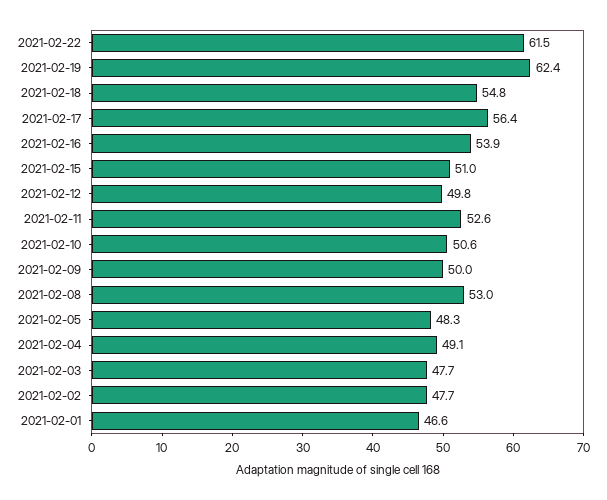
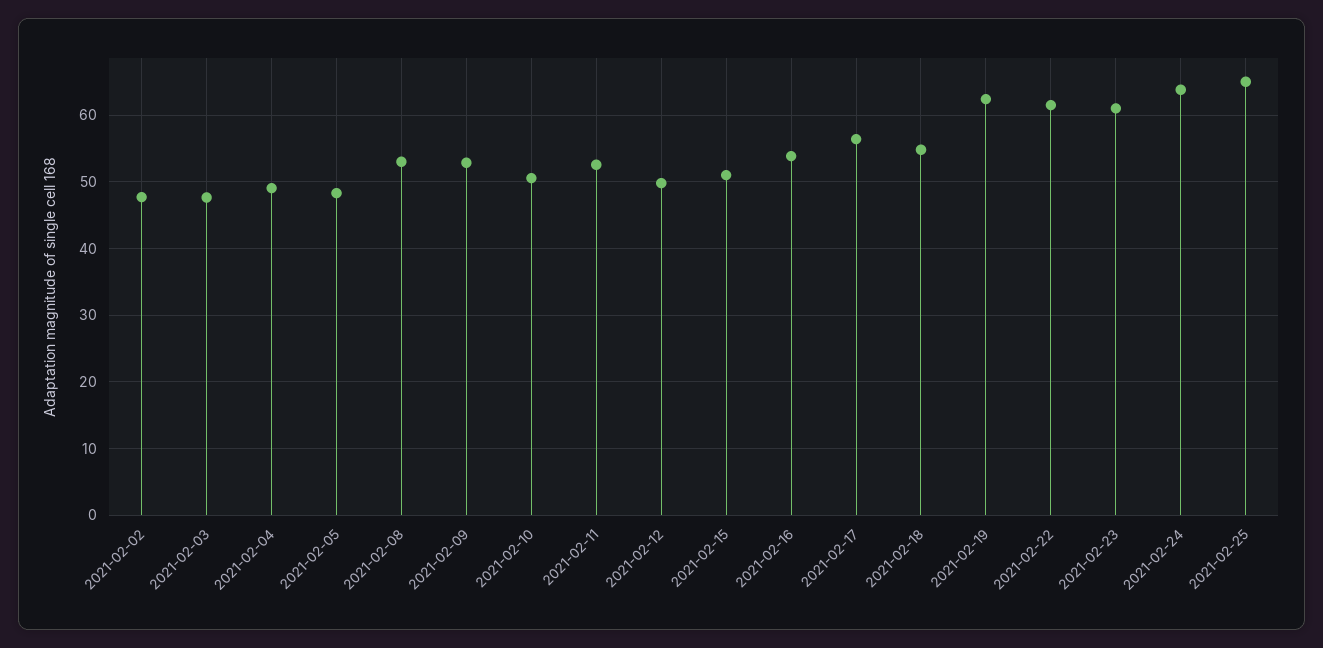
2021-02-09: 50 -> 53
2021-02-01: 46.6 -> none
2021-02-23: none -> 61
2021-02-24: none -> 64
2021-02-25: none -> 65

